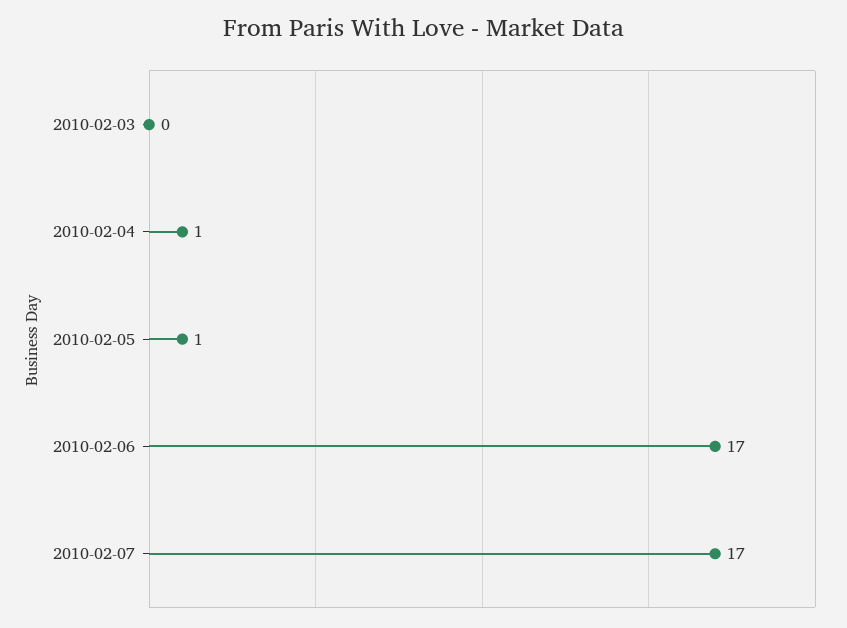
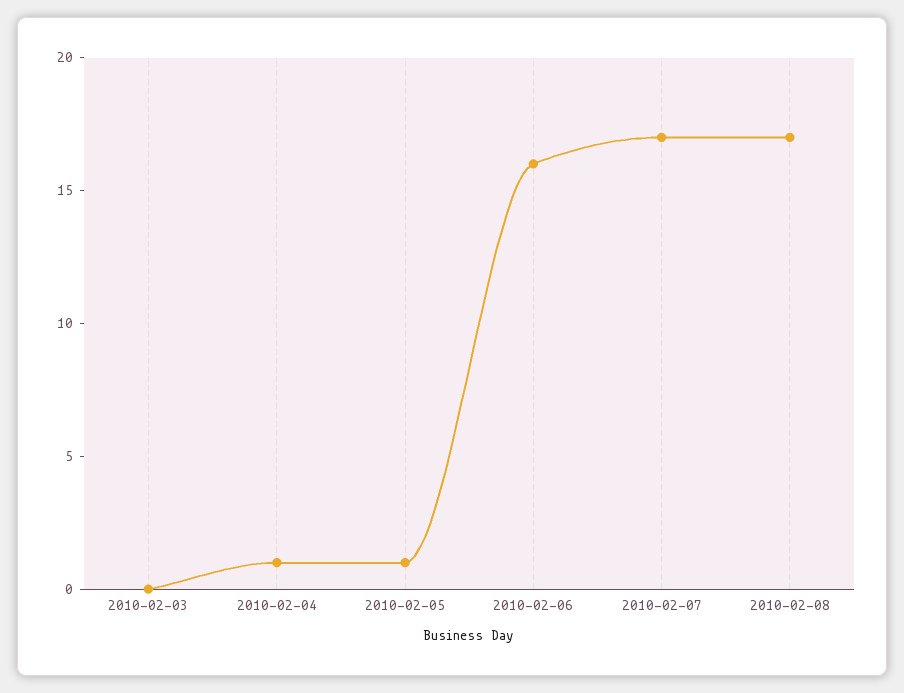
2010-02-06: 17 -> 16
2010-02-08: none -> 17

